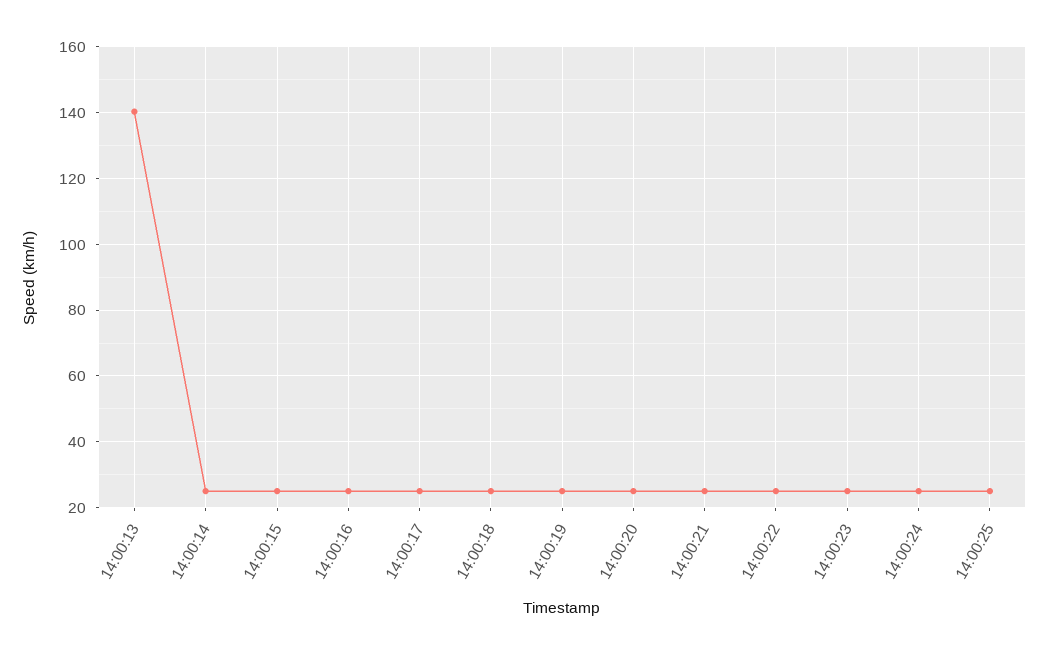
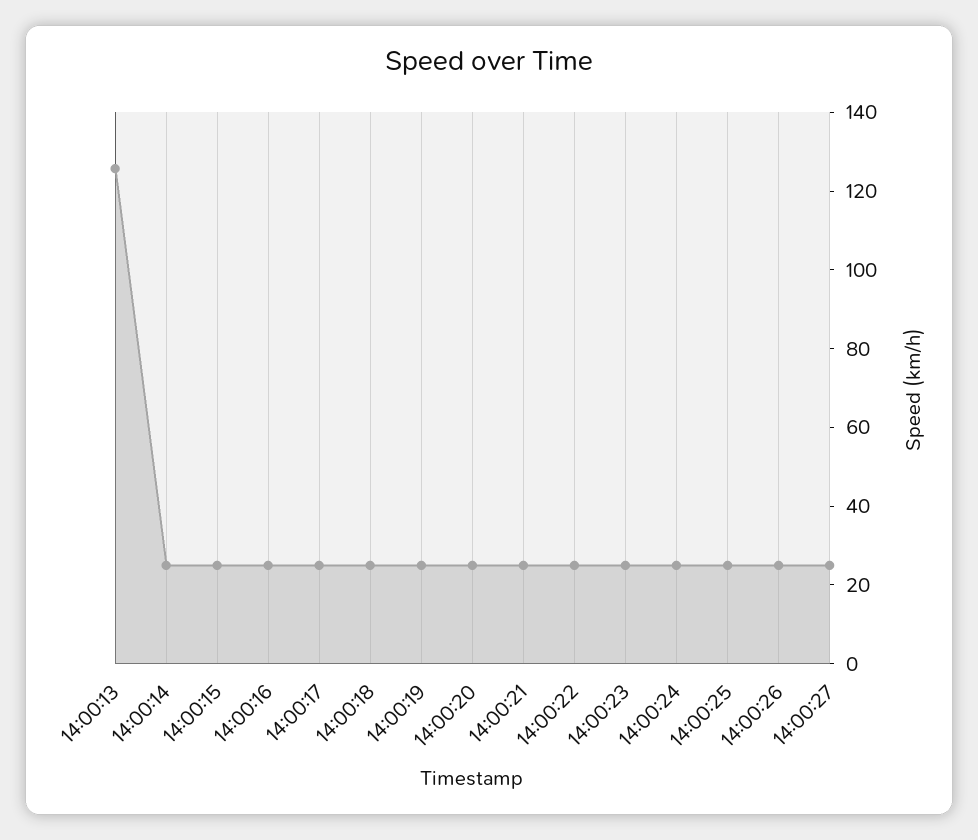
14:00:13: 140 -> 125
14:00:26: none -> 25
14:00:27: none -> 25

